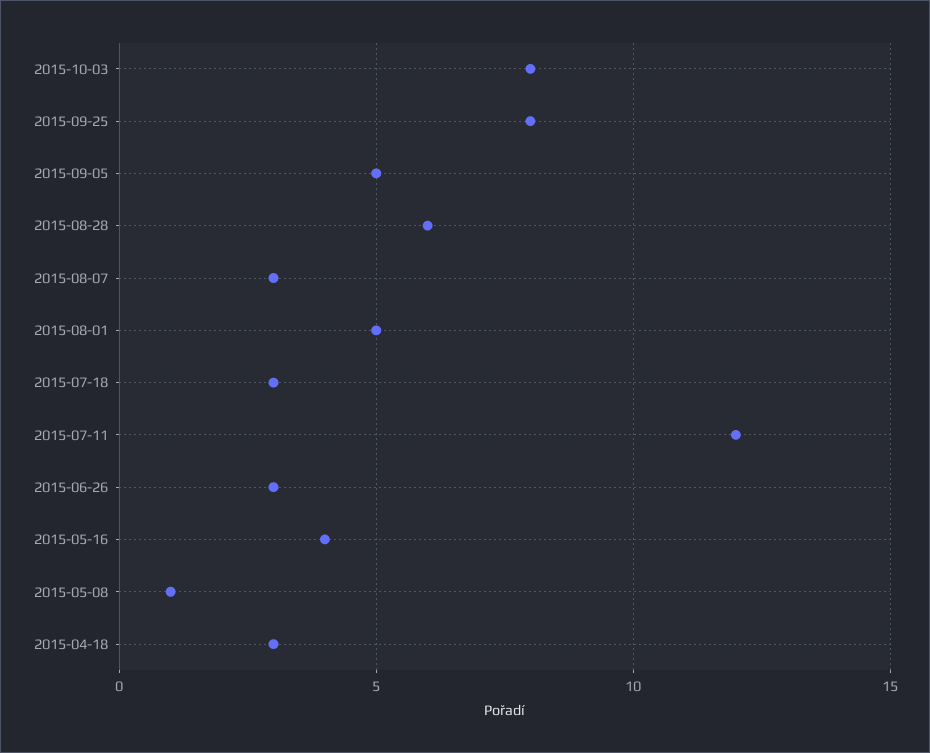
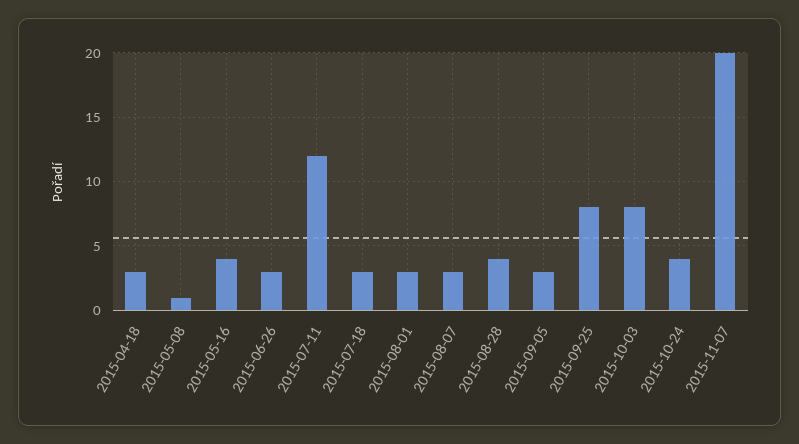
2015-09-05: 5 -> 3
2015-08-28: 6 -> 4
2015-08-01: 5 -> 3
2015-10-24: none -> 4
2015-11-07: none -> 20

